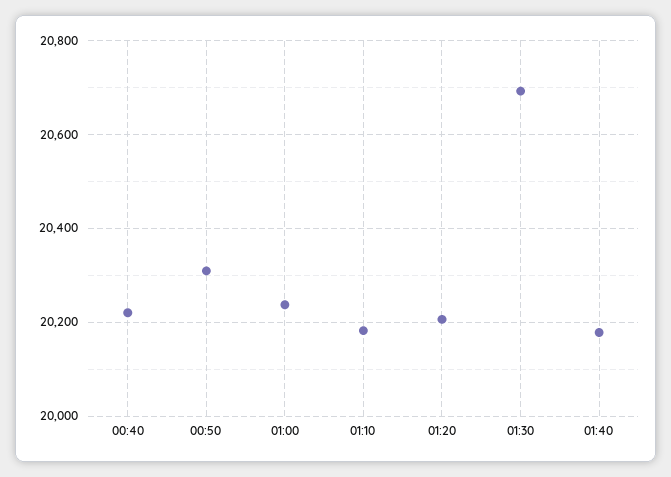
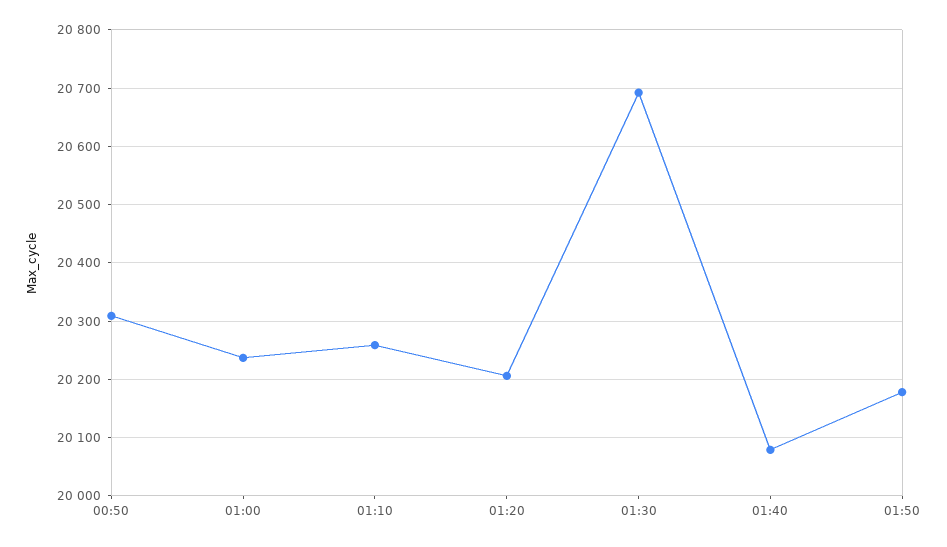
00:40: 20220 -> none
01:10: 20180 -> 20260
01:40: 20180 -> 20080
01:50: none -> 20180

